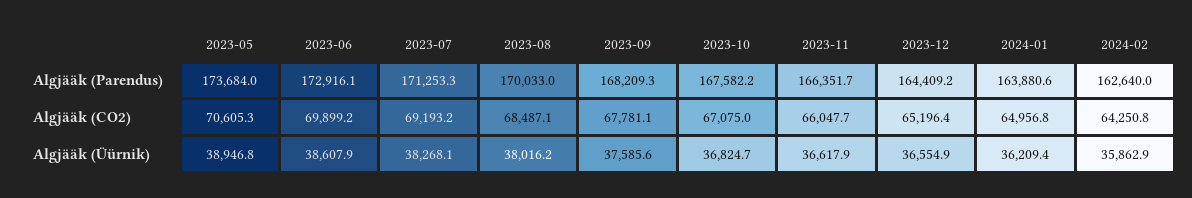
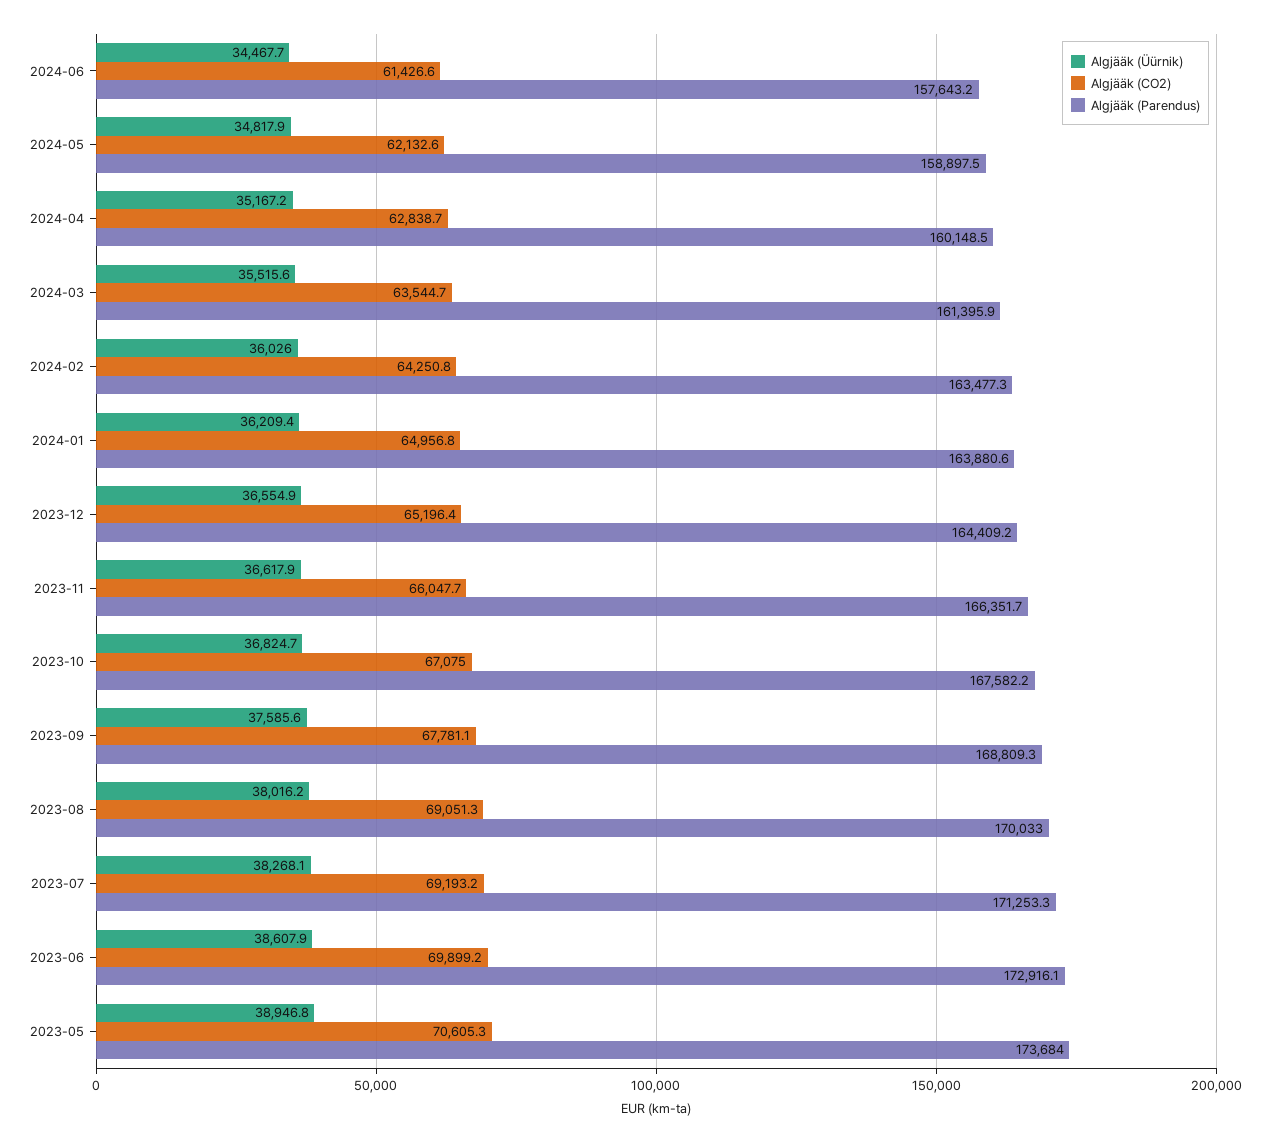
Algjääk (Parendus), 2023-09: 168209.3 -> 168809.3
Algjääk (Parendus), 2024-02: 162640 -> 163477.3
Algjääk (CO2), 2023-08: 68487.1 -> 69051.3
Algjääk (Üürnik), 2024-02: 35862.9 -> 36026
Algjääk (Üürnik), 2024-06: none -> 34467.7
Algjääk (CO2), 2024-06: none -> 61426.6
Algjääk (Parendus), 2024-06: none -> 157643.2
Algjääk (Üürnik), 2024-05: none -> 34817.9
Algjääk (CO2), 2024-05: none -> 62132.6
Algjääk (Parendus), 2024-05: none -> 158897.5
Algjääk (Üürnik), 2024-04: none -> 35167.2
Algjääk (CO2), 2024-04: none -> 62838.7
Algjääk (Parendus), 2024-04: none -> 160148.5
Algjääk (Üürnik), 2024-03: none -> 35515.6
Algjääk (CO2), 2024-03: none -> 63544.7
Algjääk (Parendus), 2024-03: none -> 161395.9

